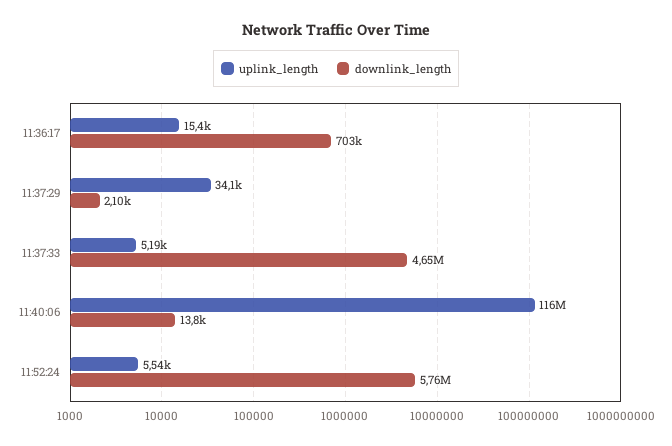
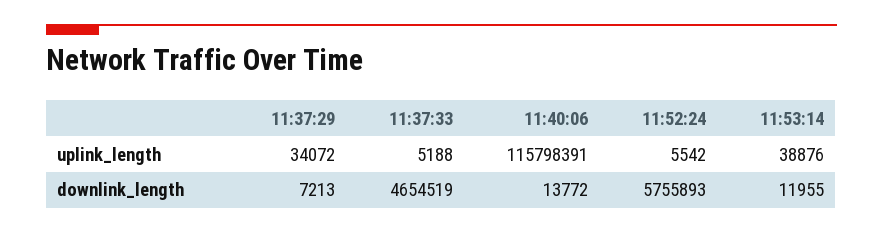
uplink_length, 11:36:17: 15400 -> none
downlink_length, 11:36:17: 703000 -> none
downlink_length, 11:37:29: 2100 -> 7213
uplink_length, 11:53:14: none -> 38876
downlink_length, 11:53:14: none -> 11955

